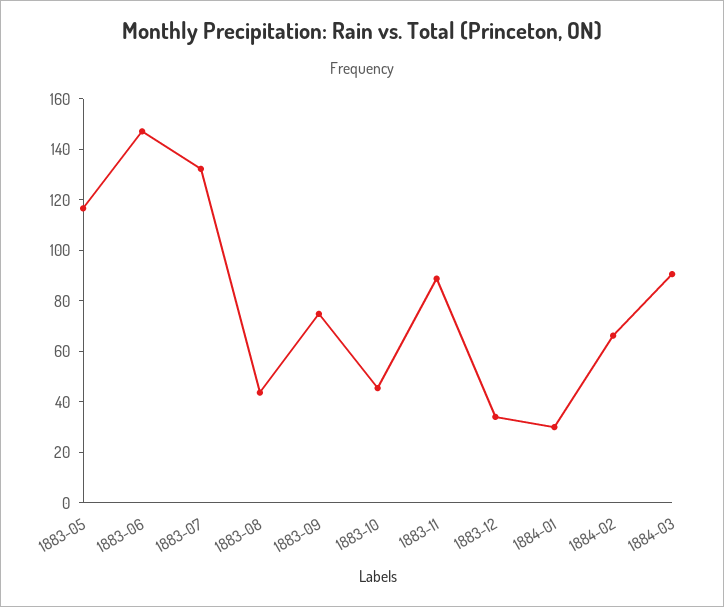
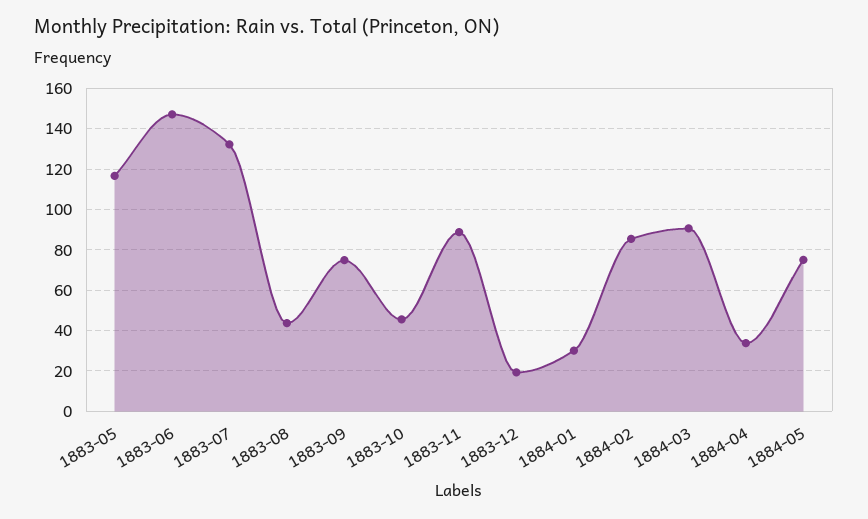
1883-12: 35 -> 20
1884-02: 65 -> 85
1884-04: none -> 35
1884-05: none -> 75

